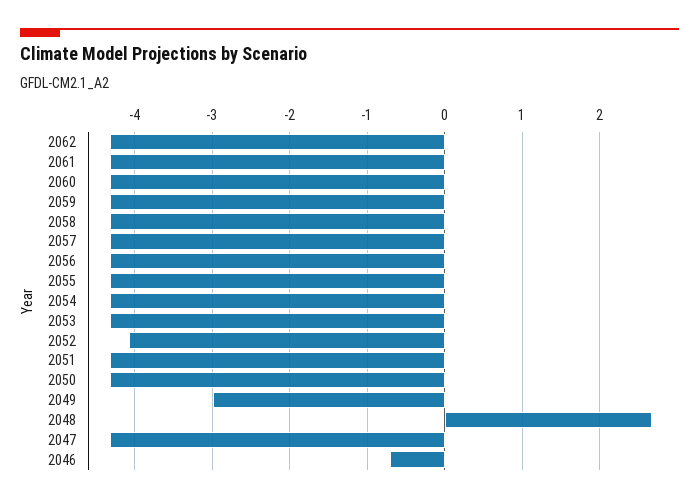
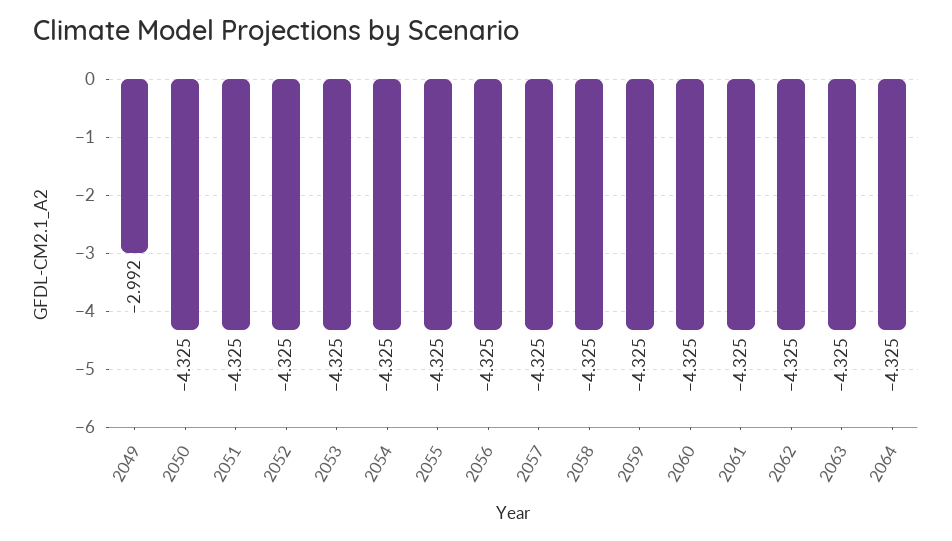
2052: -4.1 -> -4.325
2048: 2.7 -> none
2047: -4.3 -> none
2046: -0.7 -> none
2063: none -> -4.325
2064: none -> -4.325

